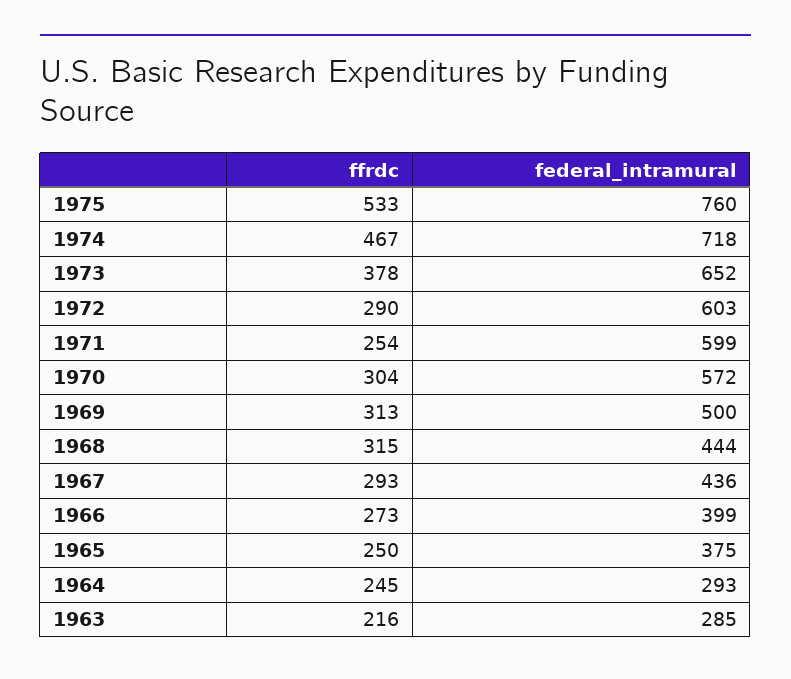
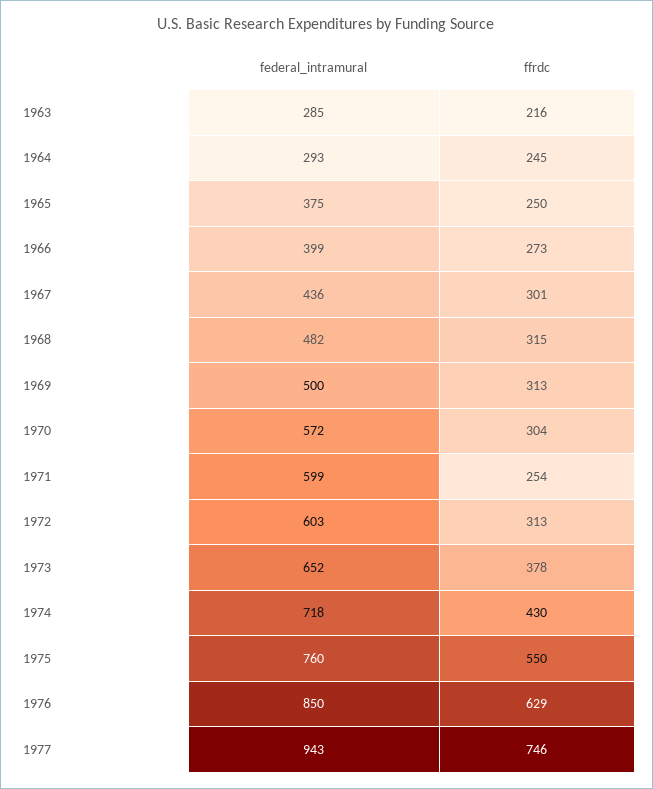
ffrdc, 1975: 533 -> 550
ffrdc, 1974: 467 -> 430
ffrdc, 1972: 290 -> 313
federal_intramural, 1968: 444 -> 482
ffrdc, 1967: 293 -> 301
federal_intramural, 1976: none -> 850
ffrdc, 1976: none -> 629
federal_intramural, 1977: none -> 943
ffrdc, 1977: none -> 746

